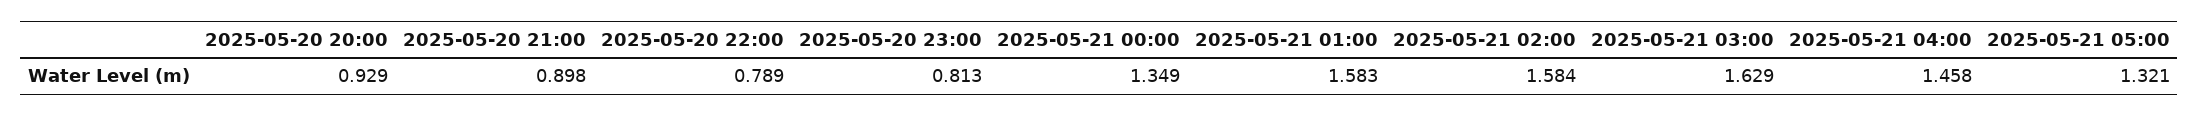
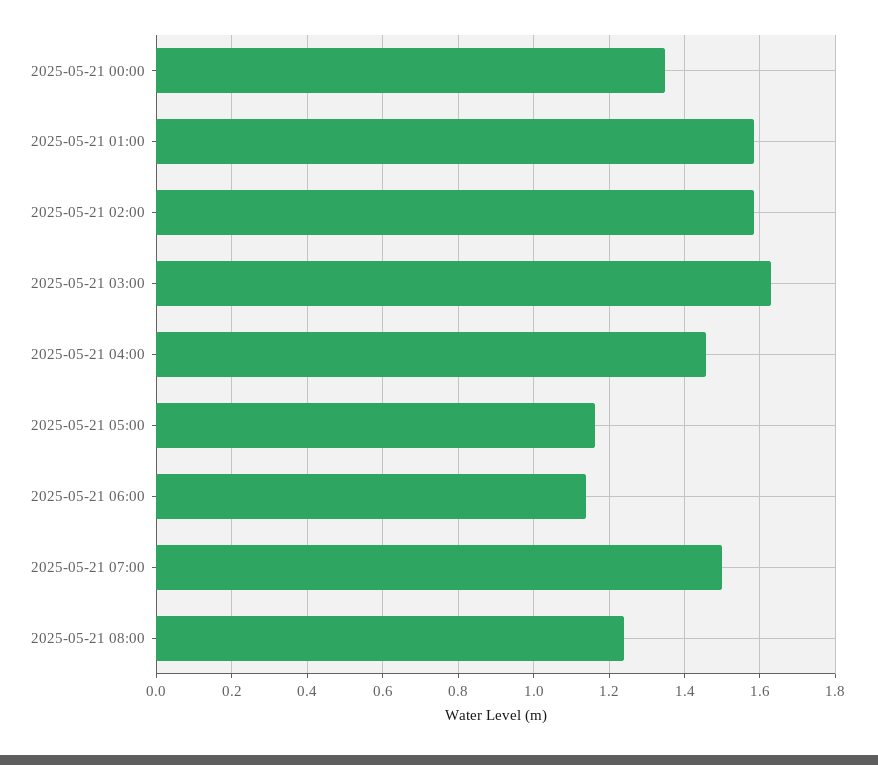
2025-05-20 20:00: 0.929 -> none
2025-05-20 21:00: 0.898 -> none
2025-05-20 22:00: 0.789 -> none
2025-05-20 23:00: 0.813 -> none
2025-05-21 05:00: 1.321 -> 1.16
2025-05-21 06:00: none -> 1.14
2025-05-21 07:00: none -> 1.5
2025-05-21 08:00: none -> 1.24

